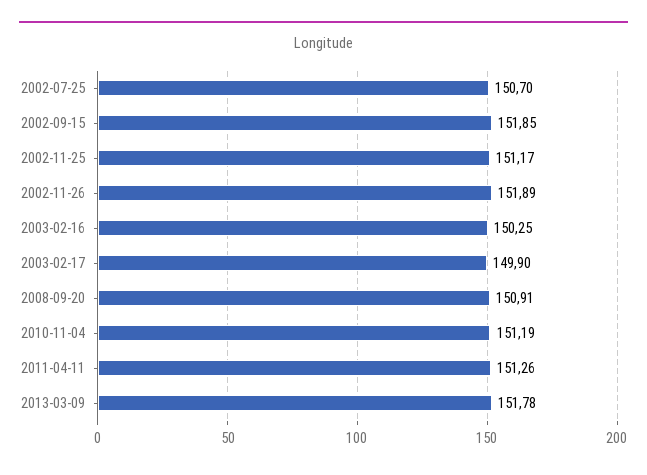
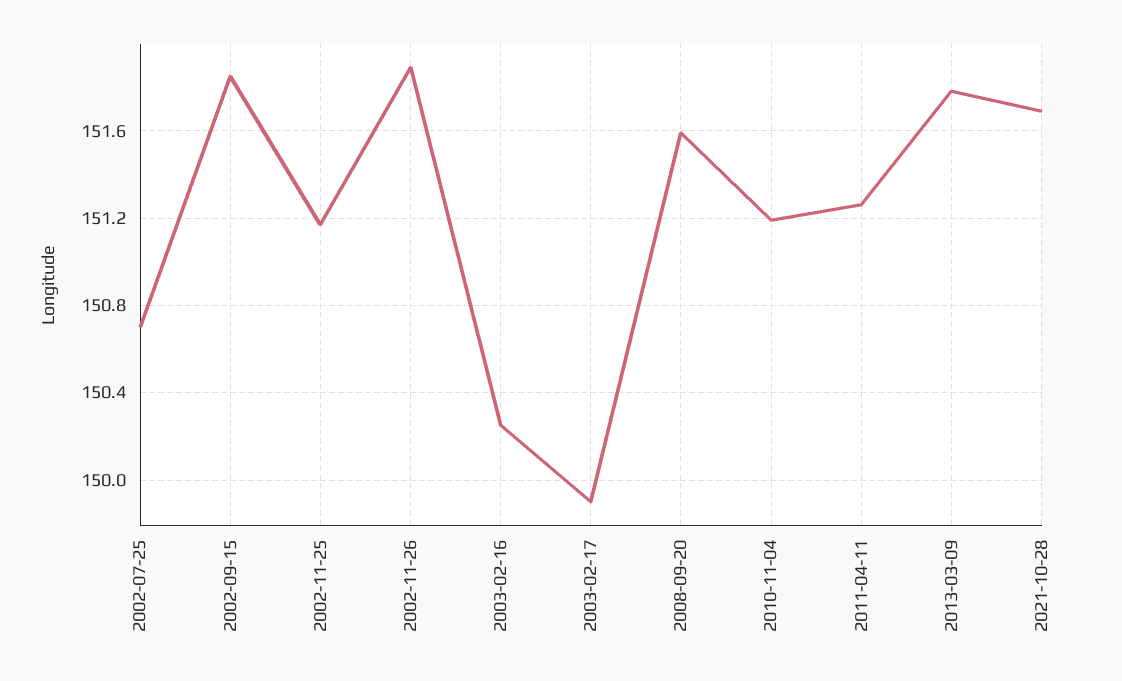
2008-09-20: 150.91 -> 151.6
2021-10-28: none -> 151.7

